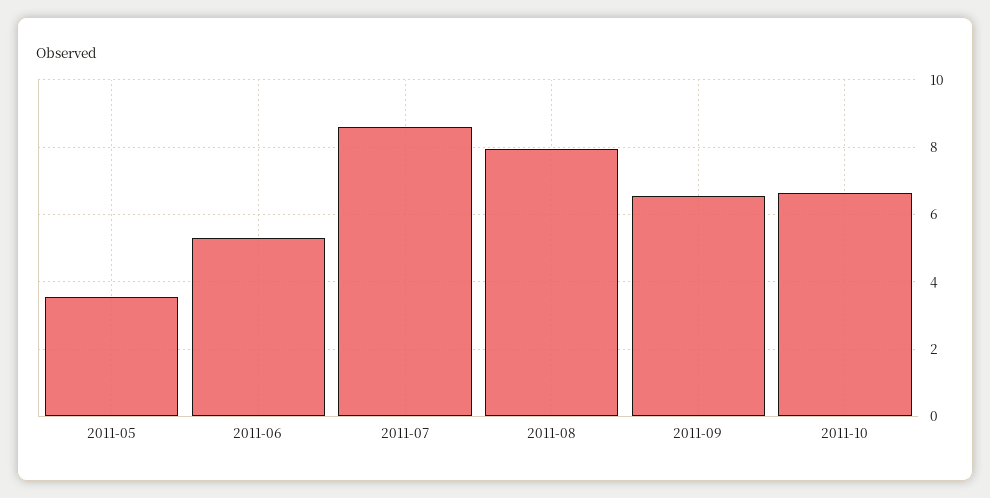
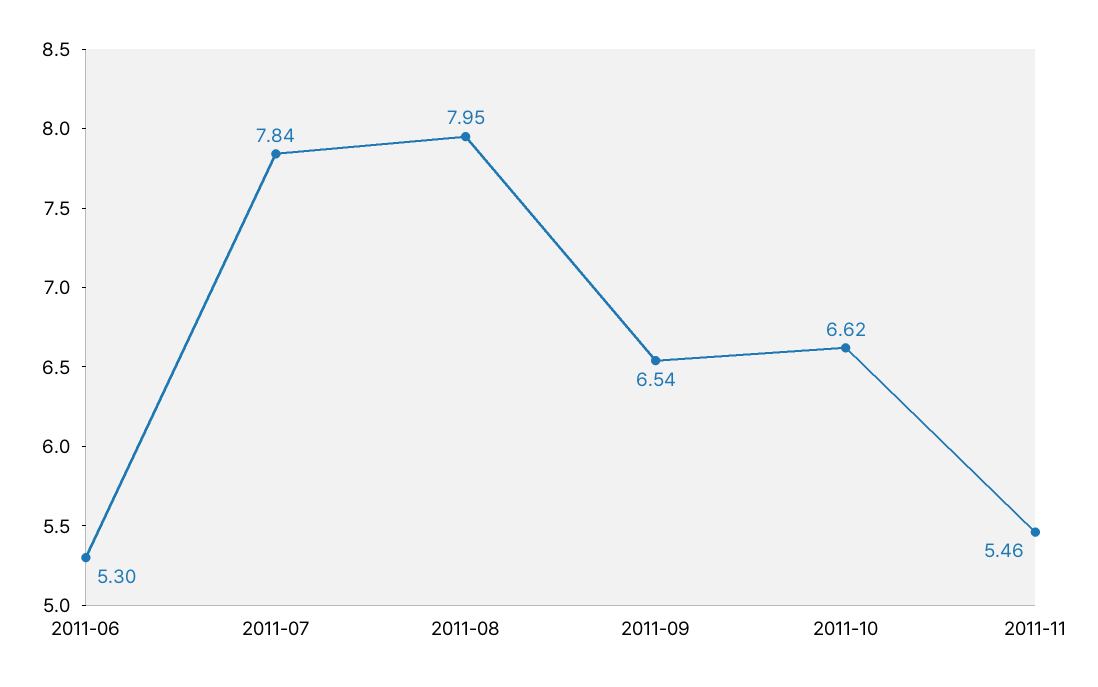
2011-05: 3.6 -> none
2011-07: 8.6 -> 7.84
2011-11: none -> 5.46

